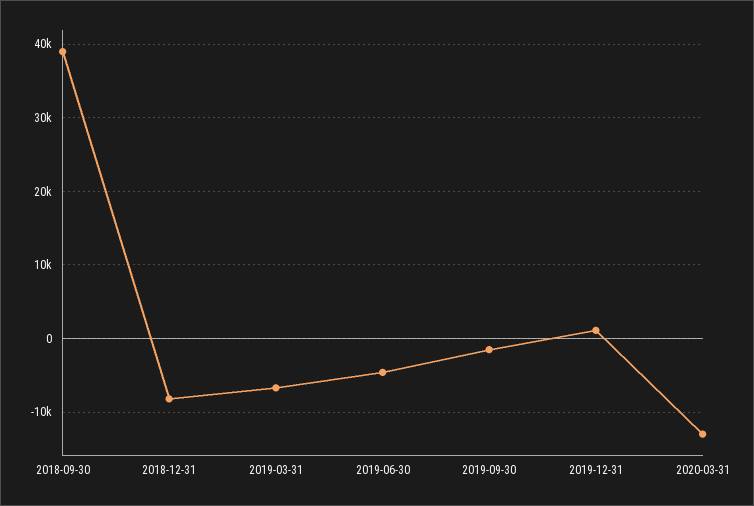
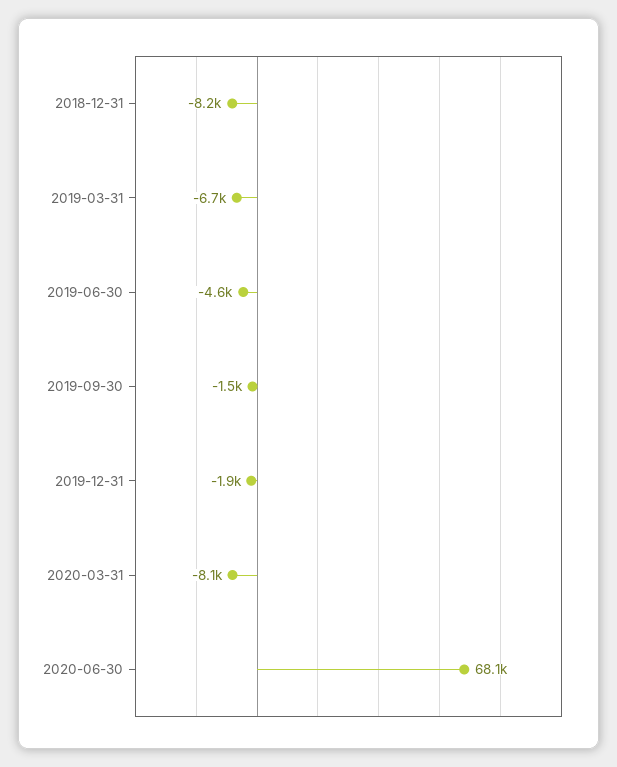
2018-09-30: 39000 -> none
2019-12-31: 1000 -> -1900
2020-03-31: -13000 -> -8100
2020-06-30: none -> 68100

